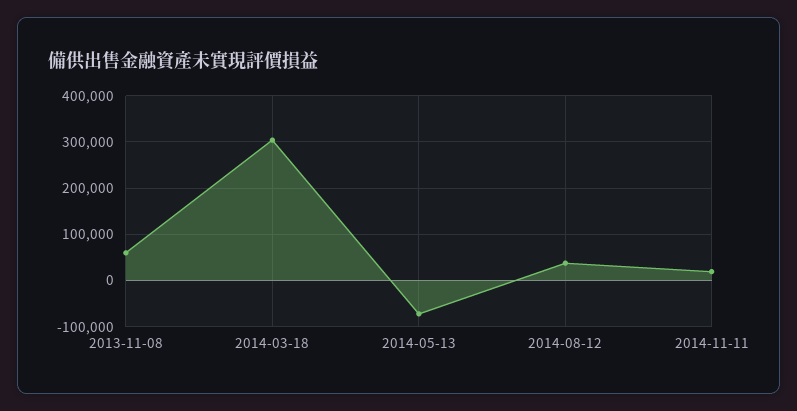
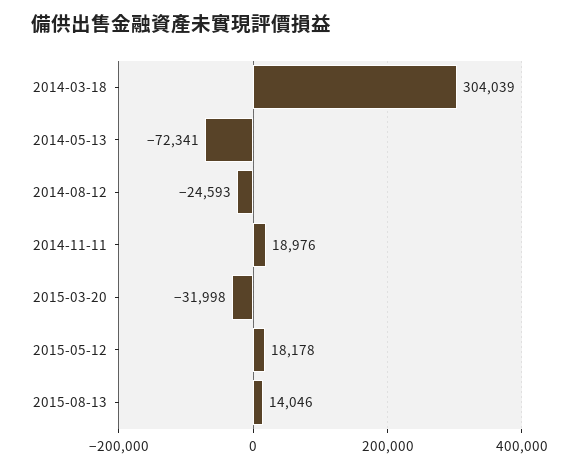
2013-11-08: 60000 -> none
2014-08-12: 40000 -> -24593
2015-03-20: none -> -31998
2015-05-12: none -> 18178
2015-08-13: none -> 14046

